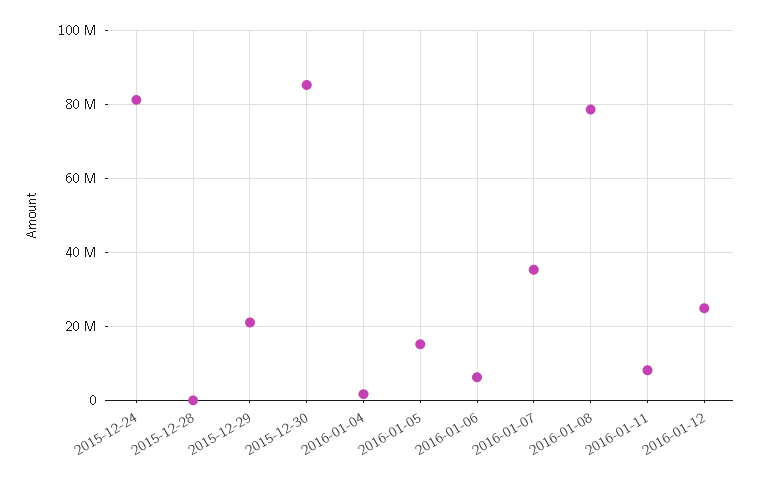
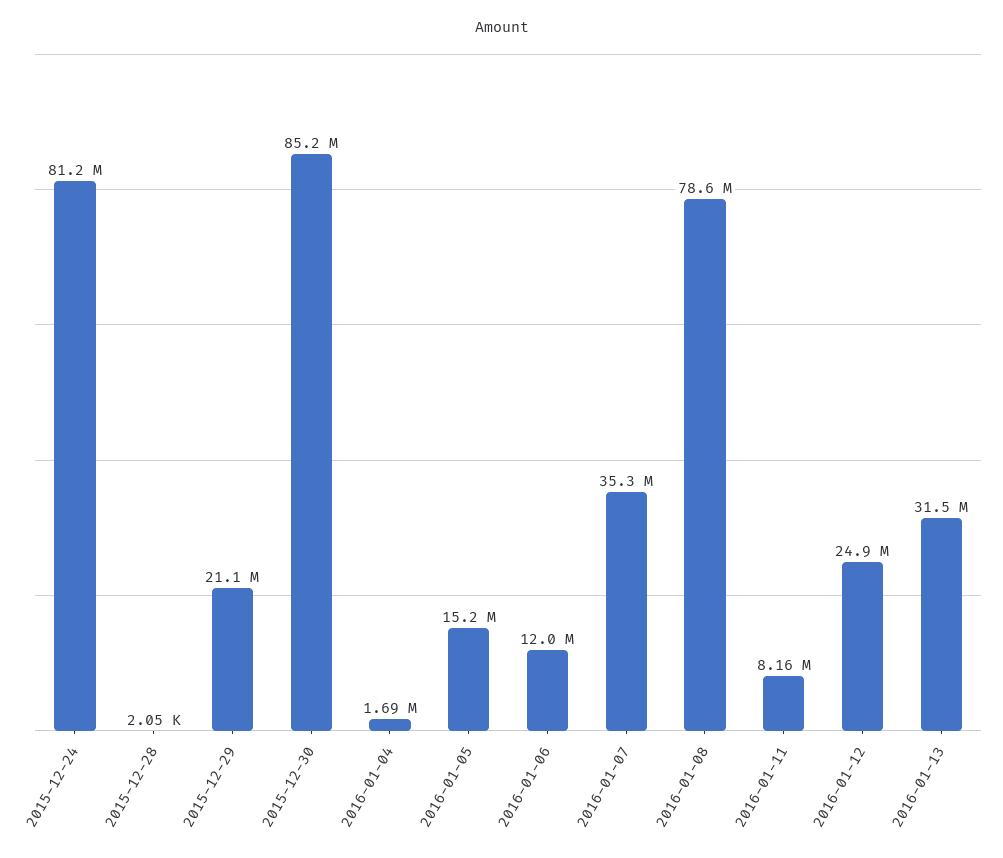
2016-01-06: 6000000 -> 12000000
2016-01-13: none -> 31500000

